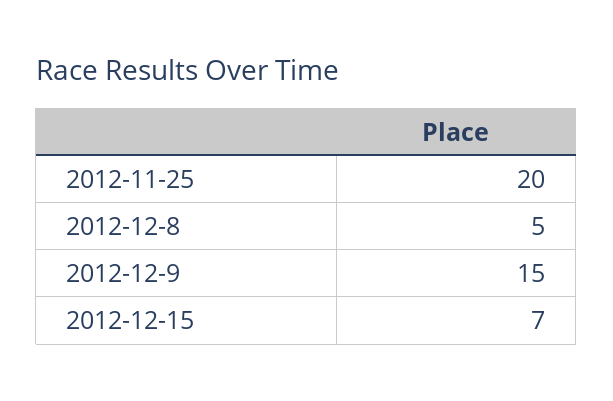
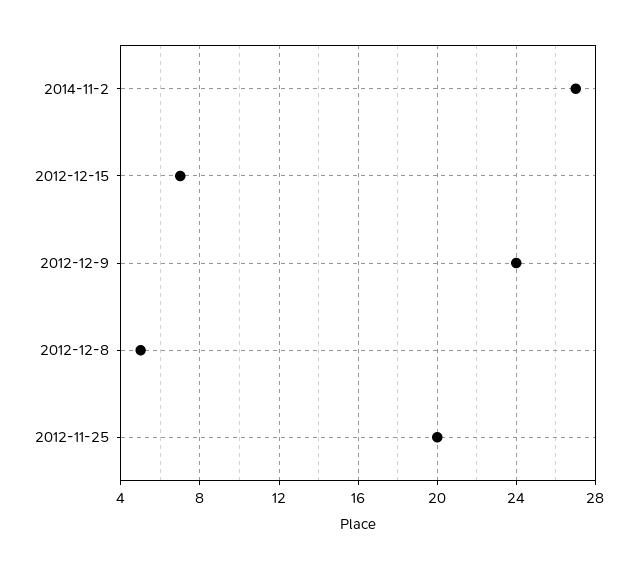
2012-12-9: 15 -> 24
2014-11-2: none -> 27

